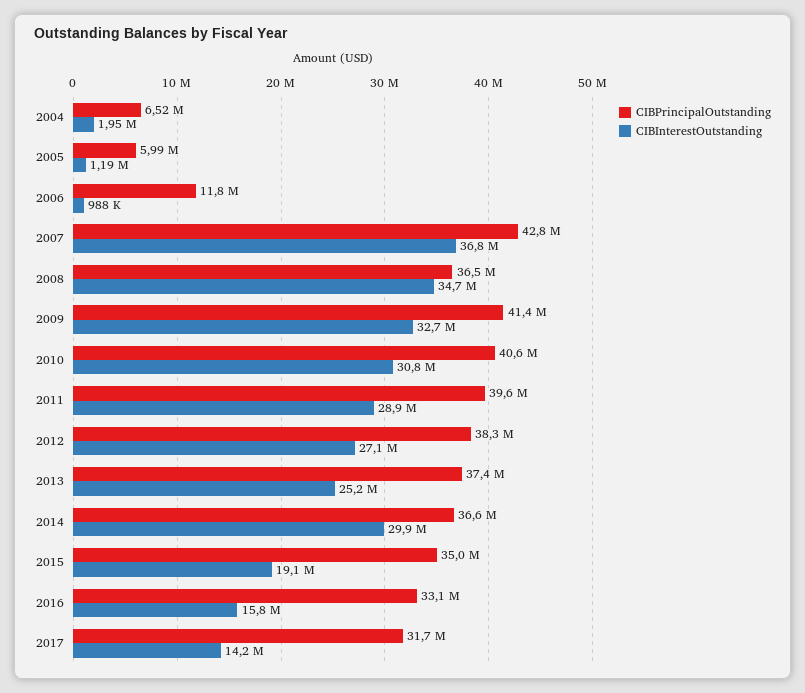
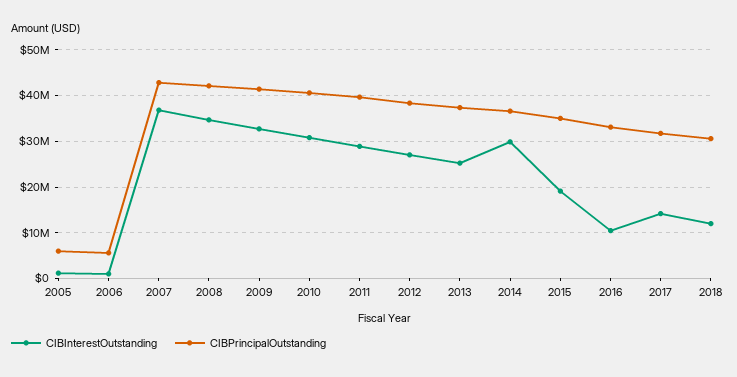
CIBPrincipalOutstanding, 2004: 6520000 -> none
CIBInterestOutstanding, 2004: 1950000 -> none
CIBPrincipalOutstanding, 2006: 11800000 -> 6000000
CIBPrincipalOutstanding, 2008: 36500000 -> 42000000
CIBInterestOutstanding, 2016: 15800000 -> 10000000
CIBInterestOutstanding, 2018: none -> 12000000
CIBPrincipalOutstanding, 2018: none -> 30000000

